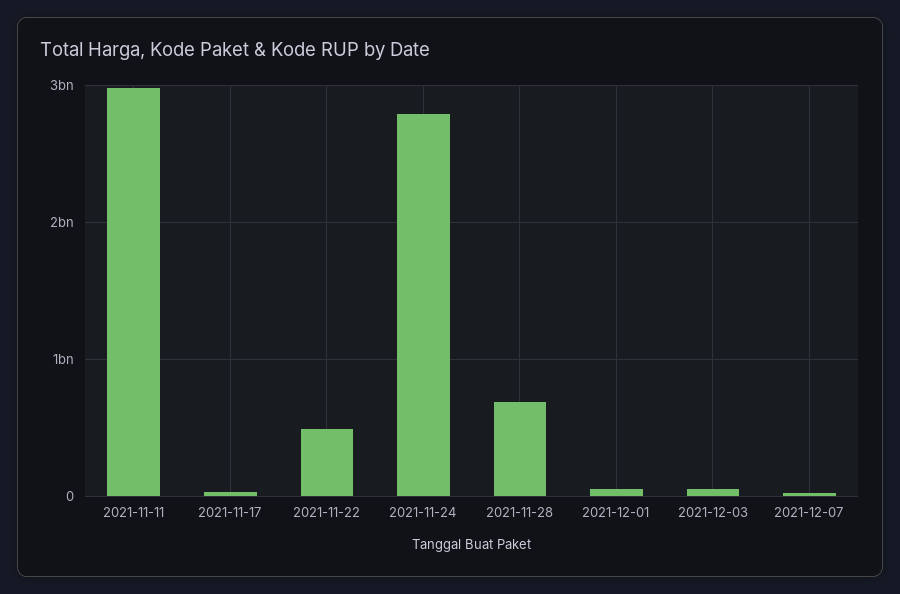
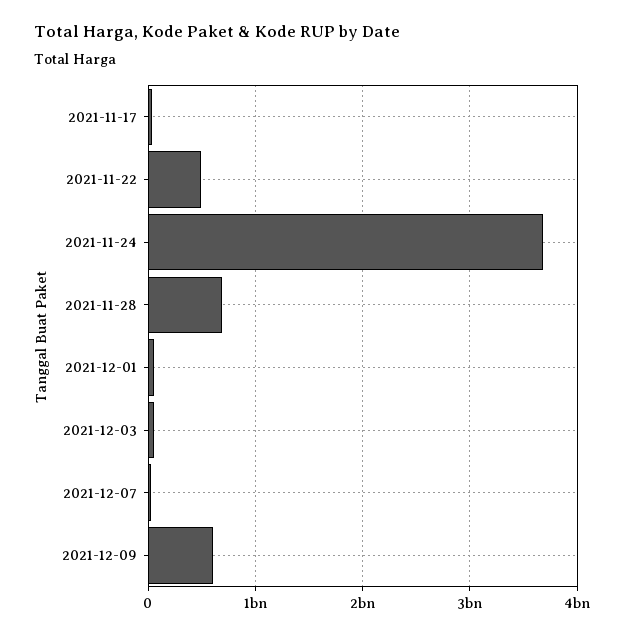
2021-11-11: 3000000000 -> none
2021-11-24: 2800000000 -> 3700000000
2021-12-09: none -> 600000000

